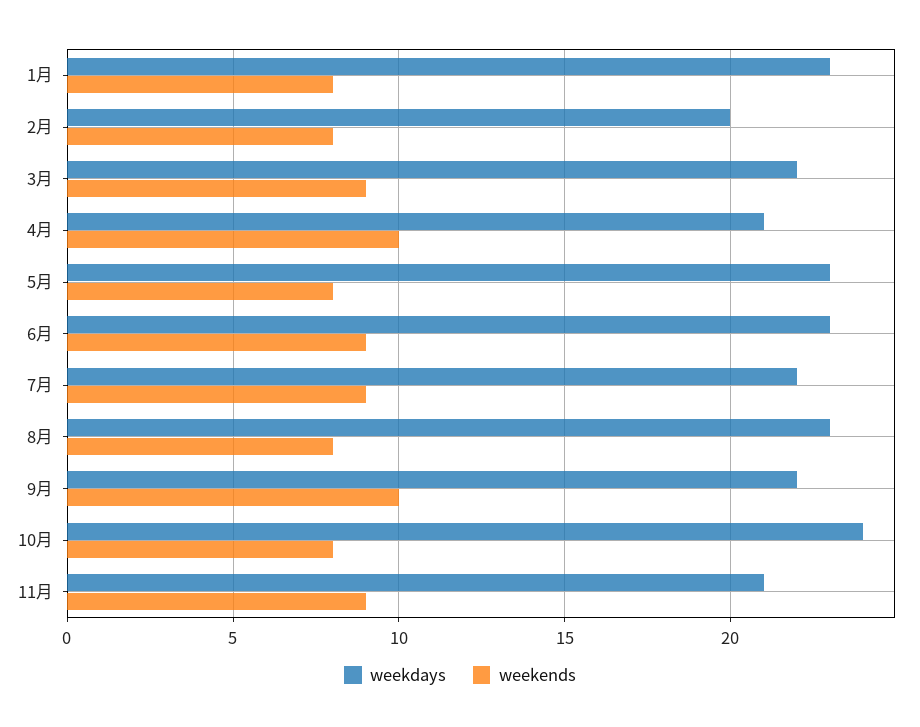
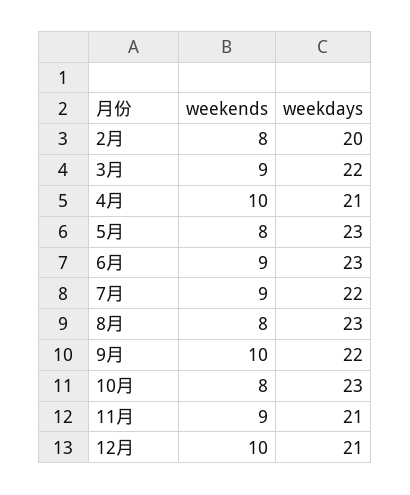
weekdays, 1月: 23 -> none
weekends, 1月: 8 -> none
weekdays, 10月: 24 -> 23
weekends, 12月: none -> 10
weekdays, 12月: none -> 21

